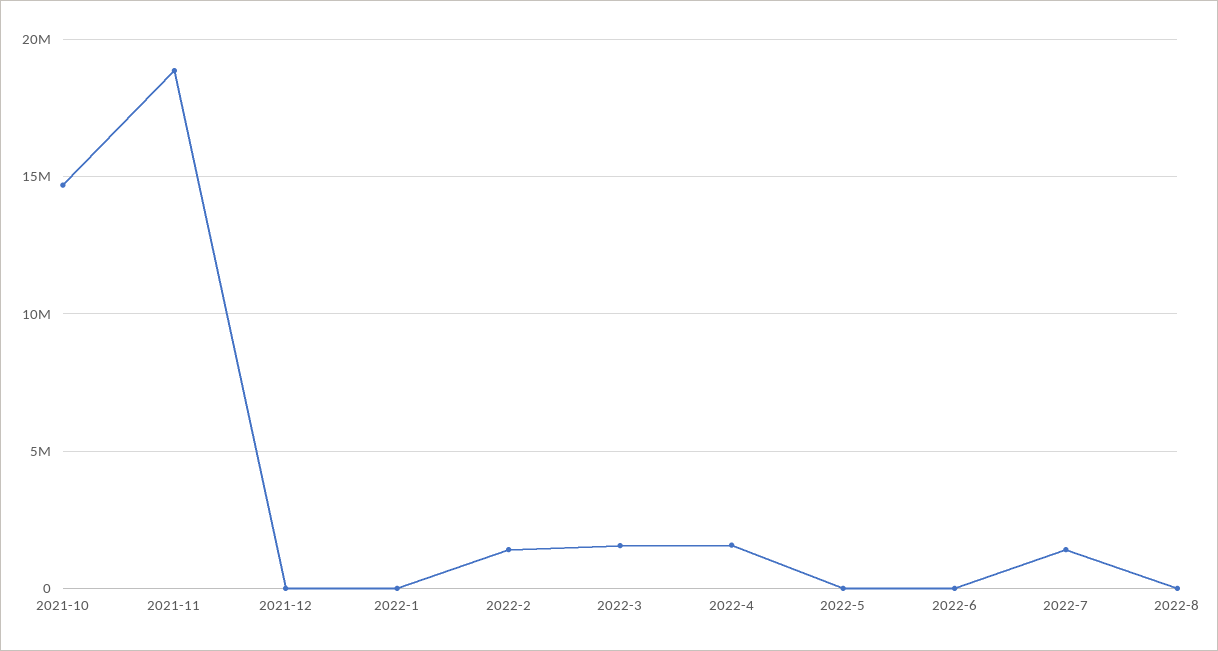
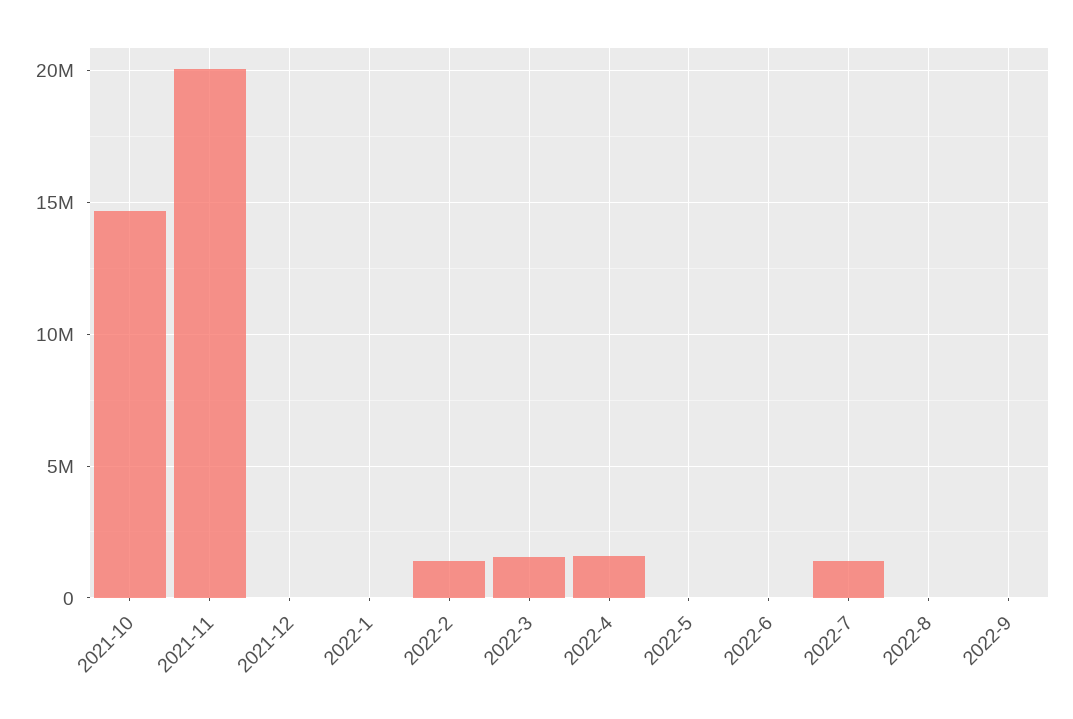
2021-11: 19000000 -> 20000000
2022-9: none -> 0

